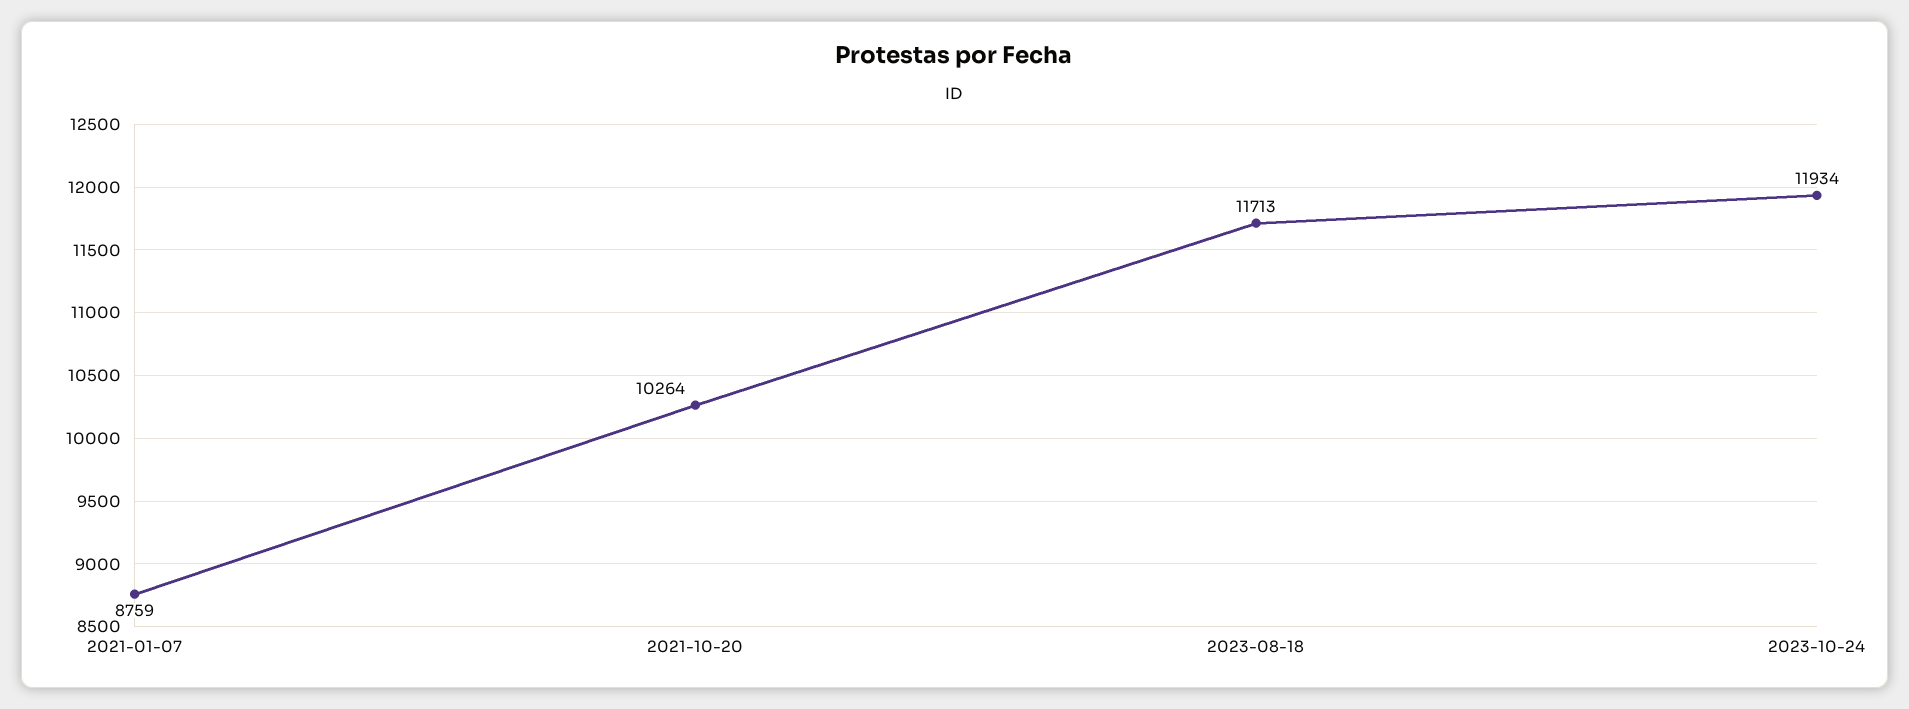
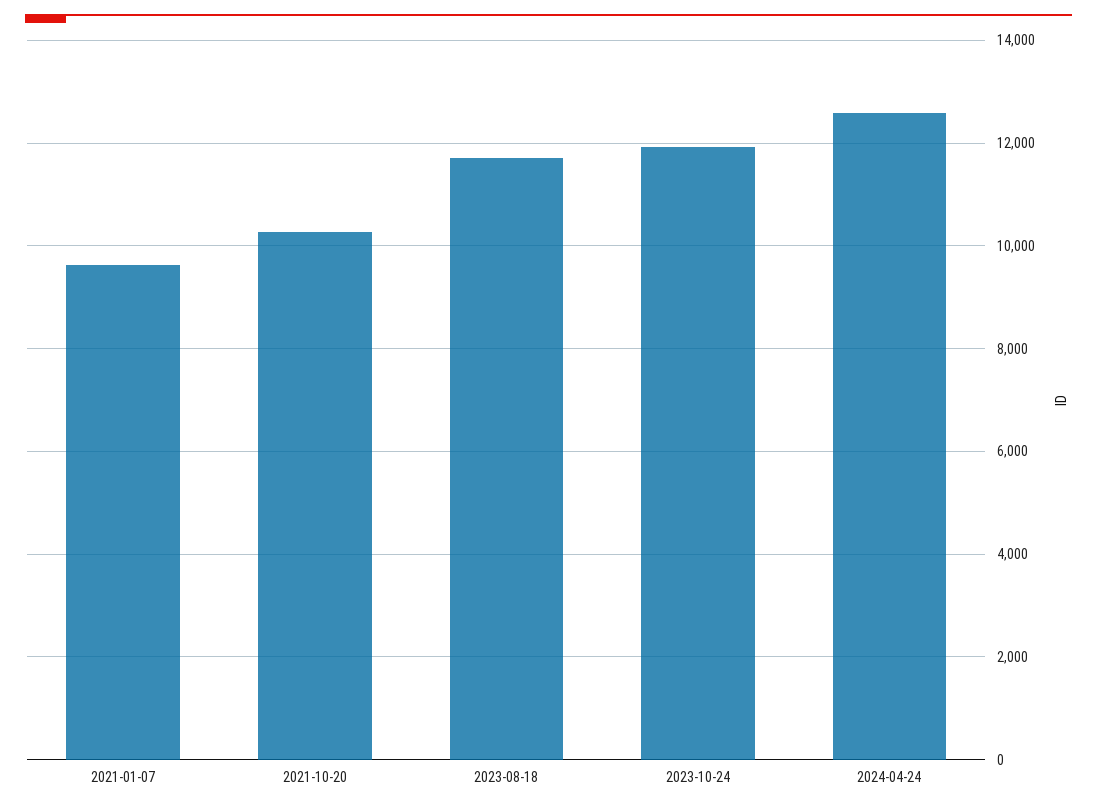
2021-01-07: 8759 -> 9600
2024-04-24: none -> 12600

